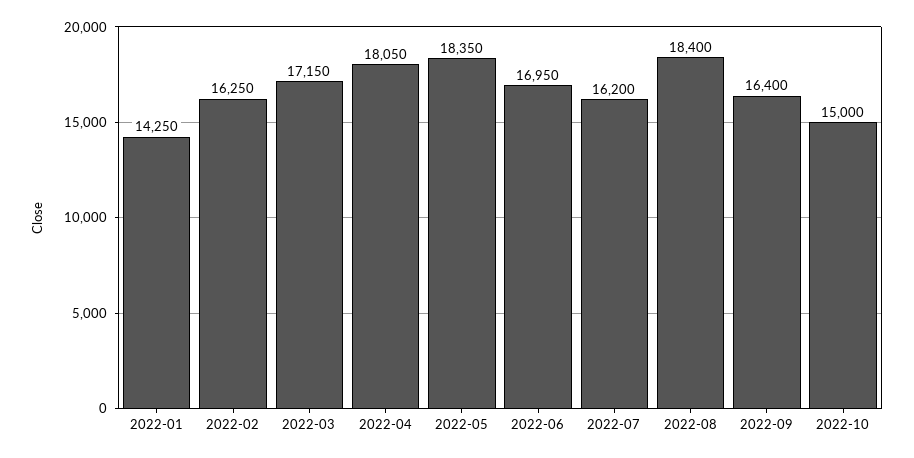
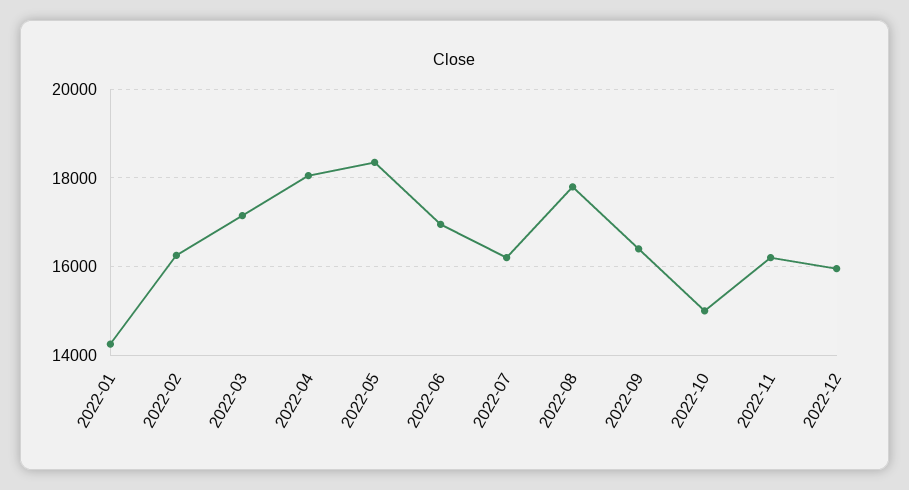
2022-08: 18400 -> 17800
2022-11: none -> 16200
2022-12: none -> 16000

